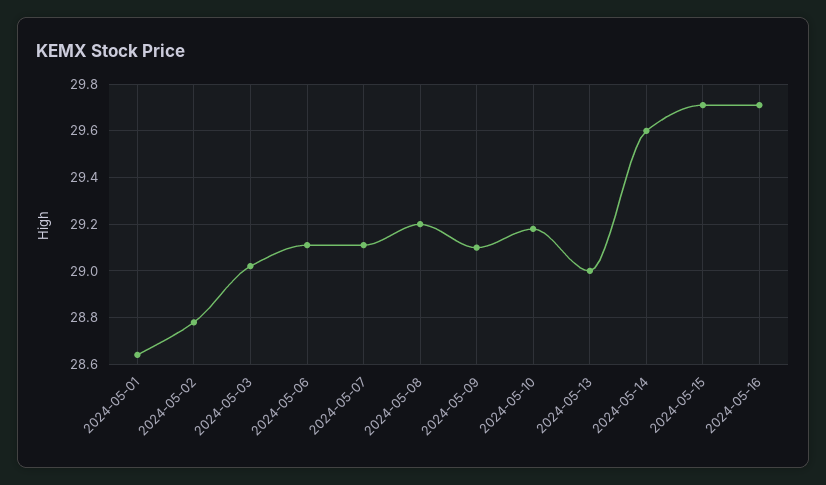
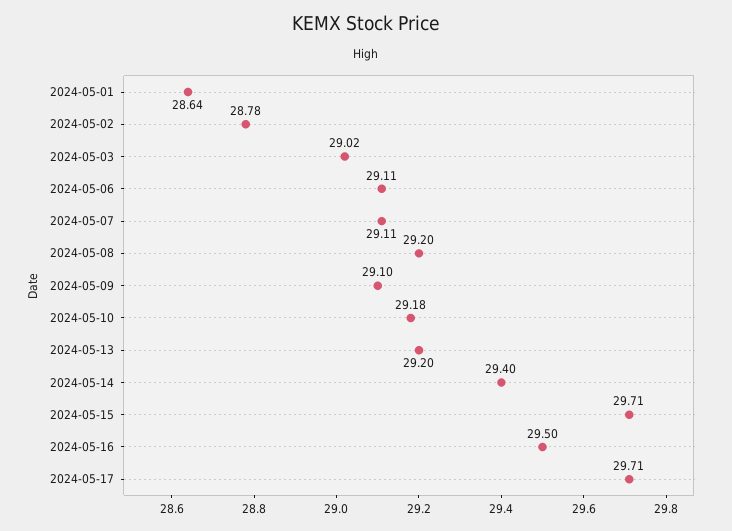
2024-05-13: 29 -> 29.2
2024-05-14: 29.6 -> 29.4
2024-05-16: 29.7 -> 29.5
2024-05-17: none -> 29.71

